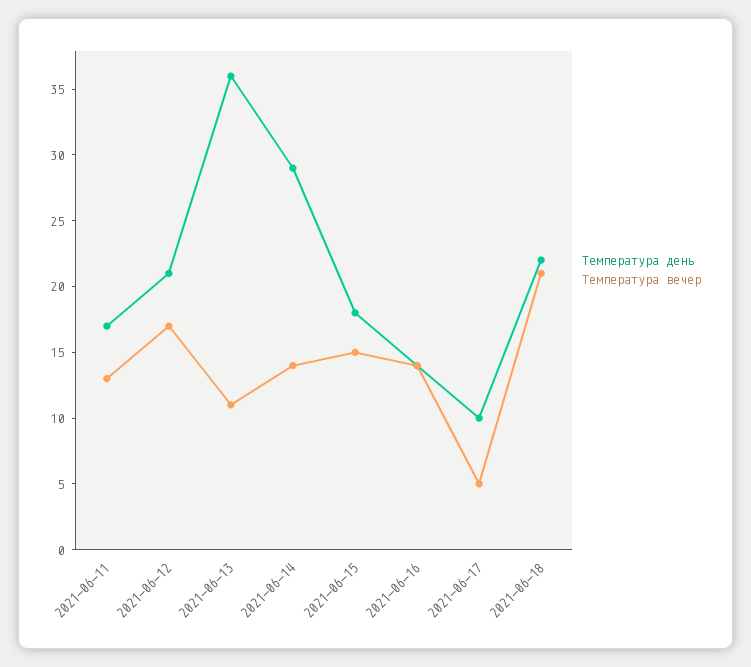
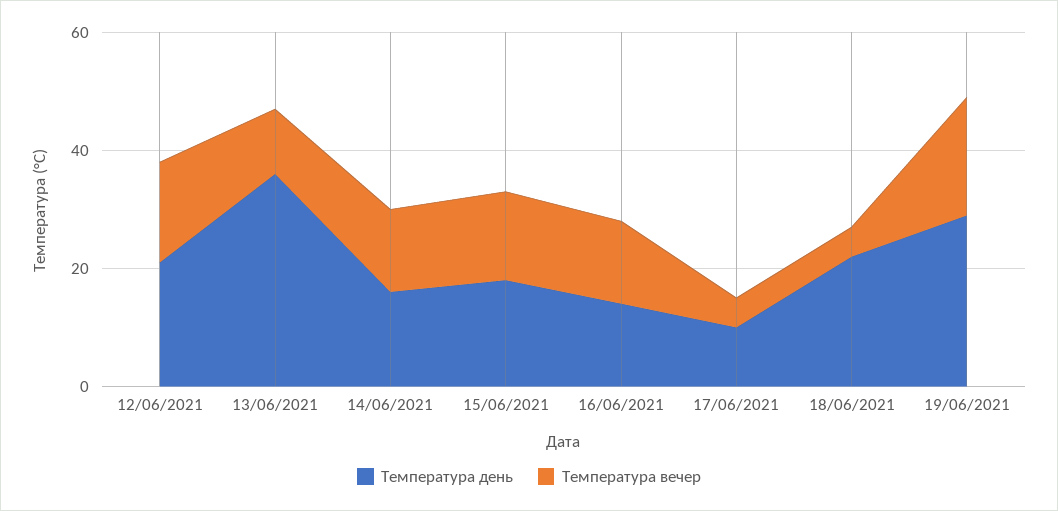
Температура день, 2021-06-11: 17 -> none
Температура вечер, 2021-06-11: 13 -> none
Температура день, 2021-06-14: 29 -> 15
Температура вечер, 2021-06-18: 21 -> 5
Температура день, 19/06/2021: none -> 30
Температура вечер, 19/06/2021: none -> 20

